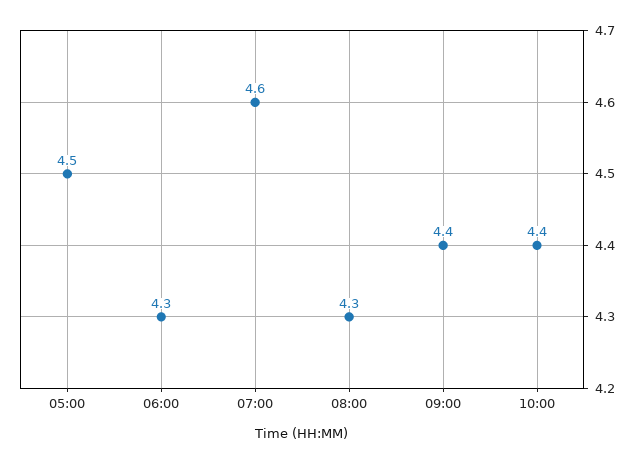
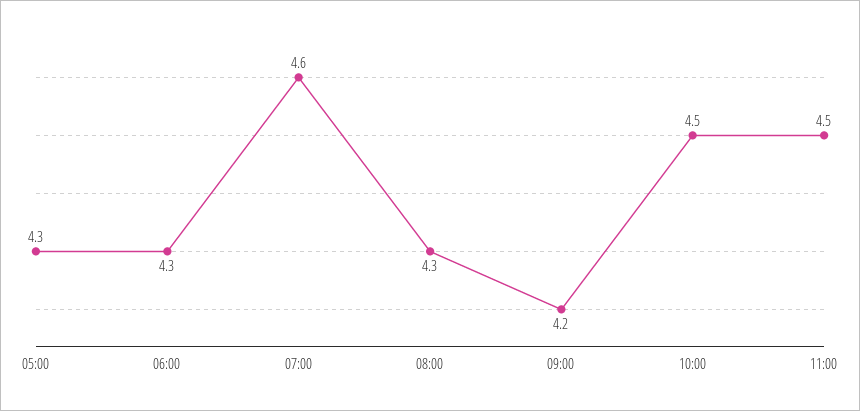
05:00: 4.5 -> 4.3
09:00: 4.4 -> 4.2
10:00: 4.4 -> 4.5
11:00: none -> 4.5

